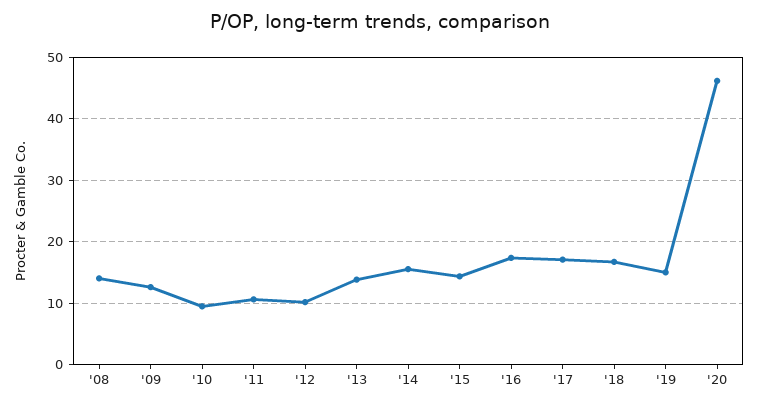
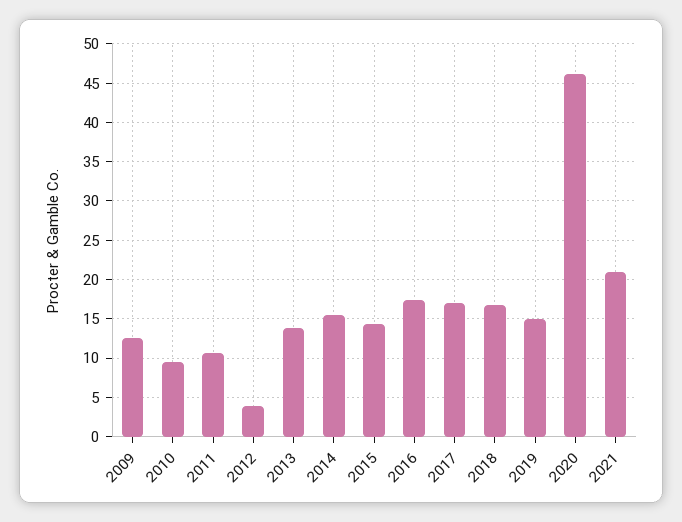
'08: 14 -> none
'12: 10 -> 4
2021: none -> 21

